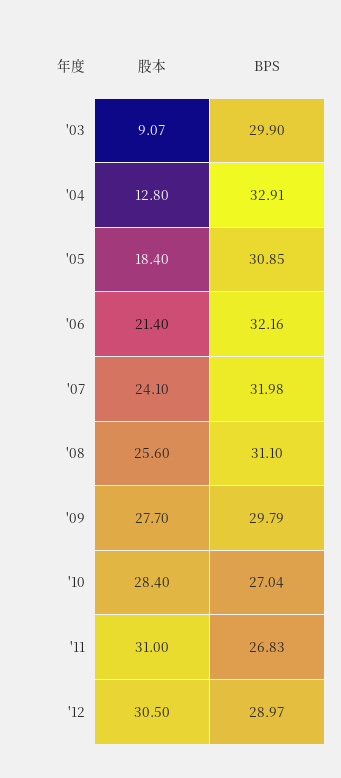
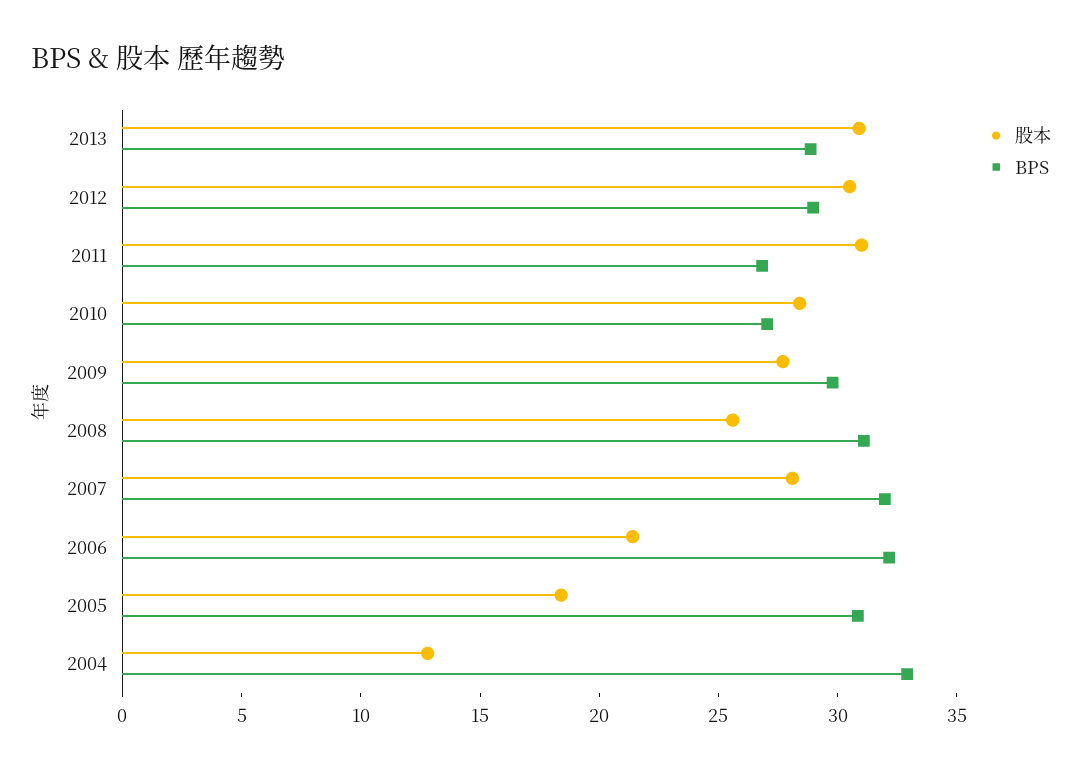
股本, '03: 9.07 -> none
BPS, '03: 29.9 -> none
股本, '07: 24.1 -> 28
股本, 2013: none -> 31
BPS, 2013: none -> 29

